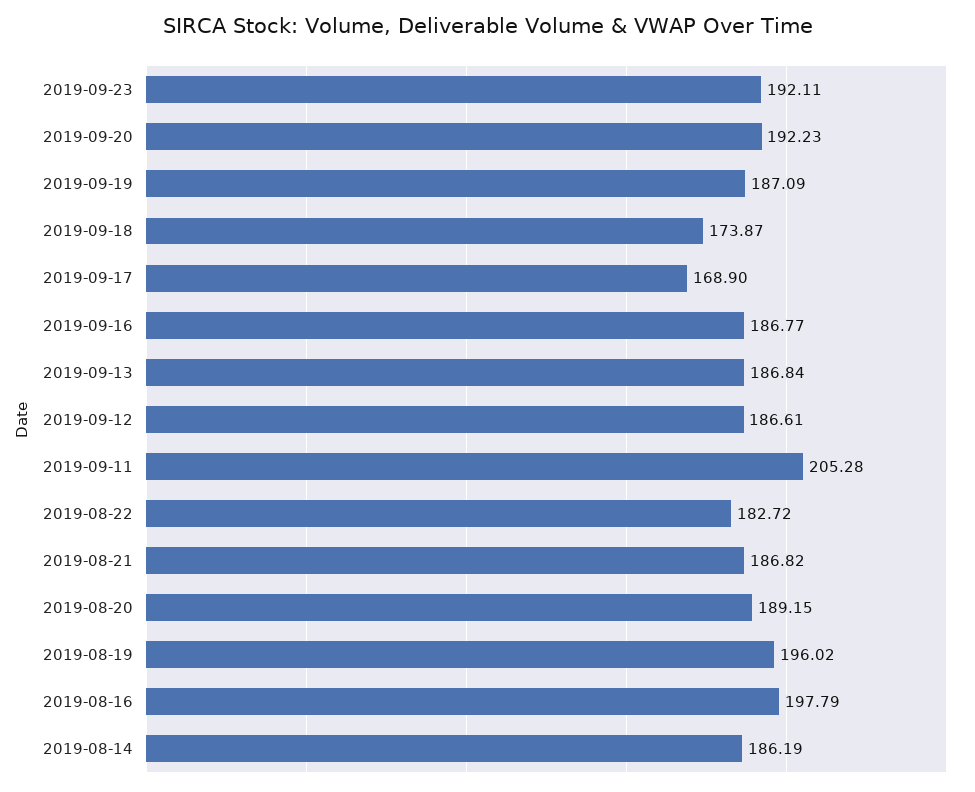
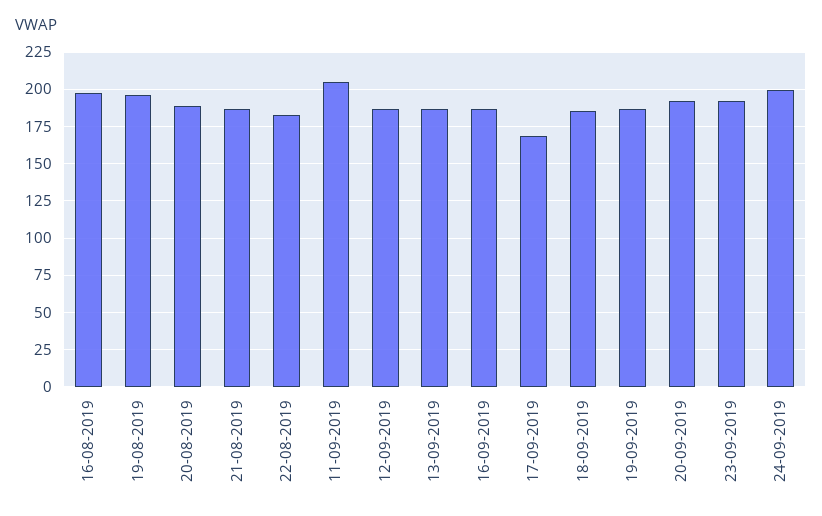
2019-09-18: 173.87 -> 185
2019-08-14: 186.19 -> none
24-09-2019: none -> 200

